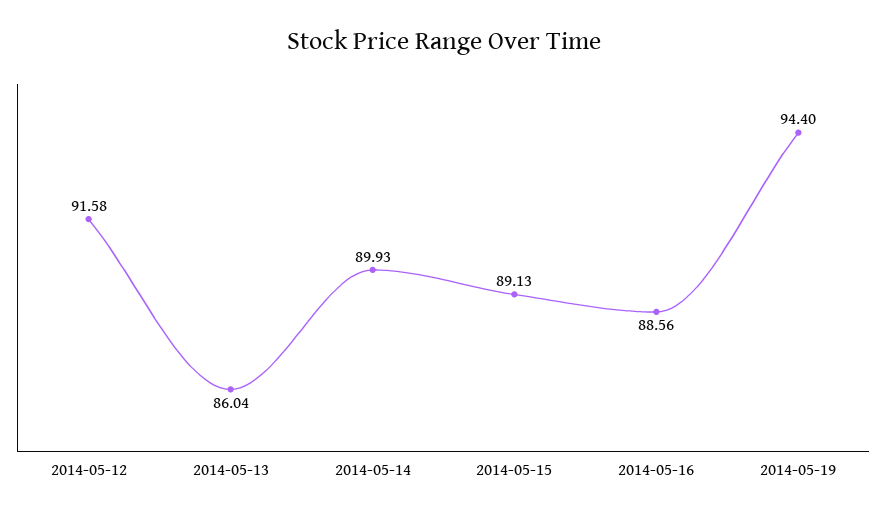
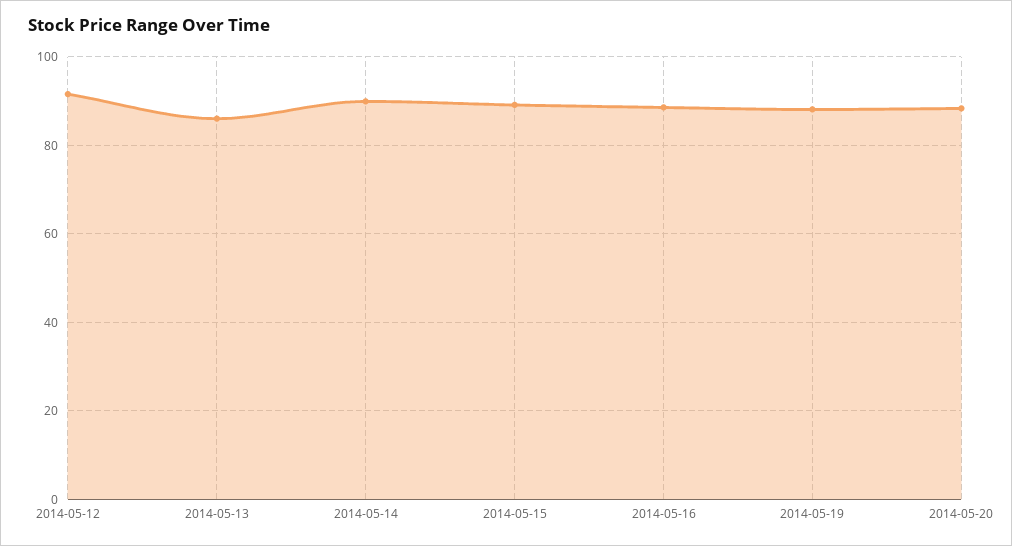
2014-05-19: 94.4 -> 88
2014-05-20: none -> 88

